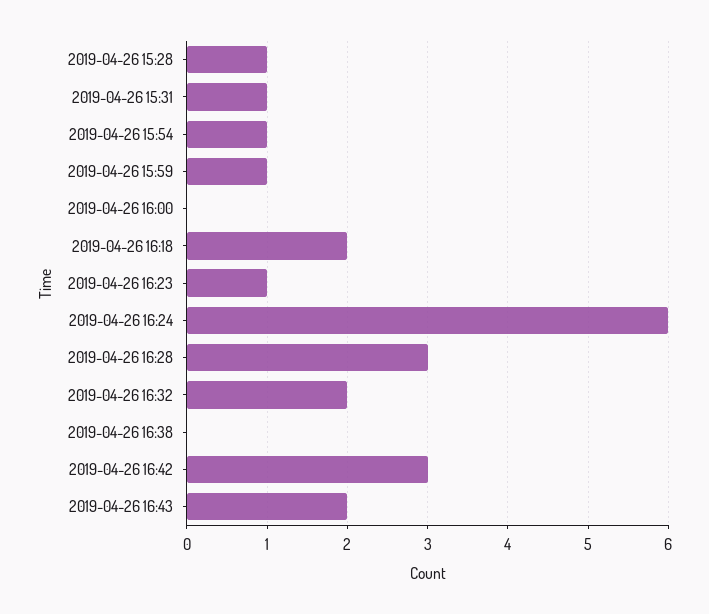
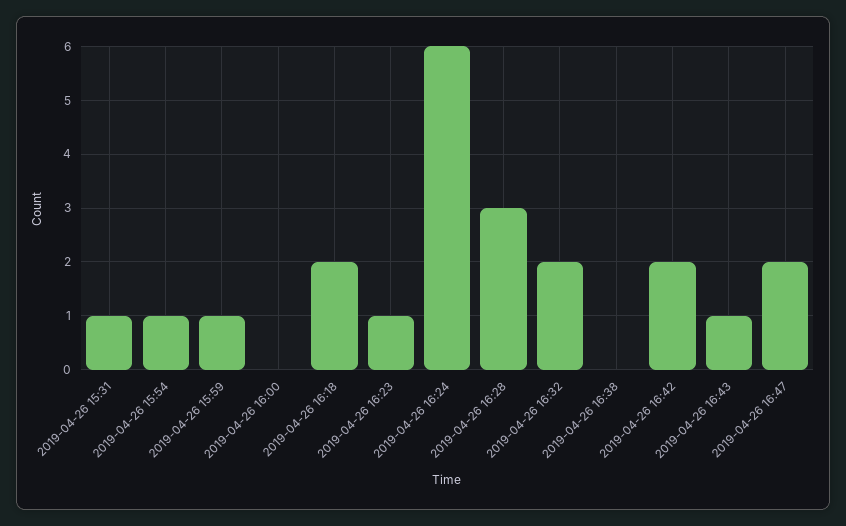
2019-04-26 15:28: 1 -> none
2019-04-26 16:42: 3 -> 2
2019-04-26 16:43: 2 -> 1
2019-04-26 16:47: none -> 2

